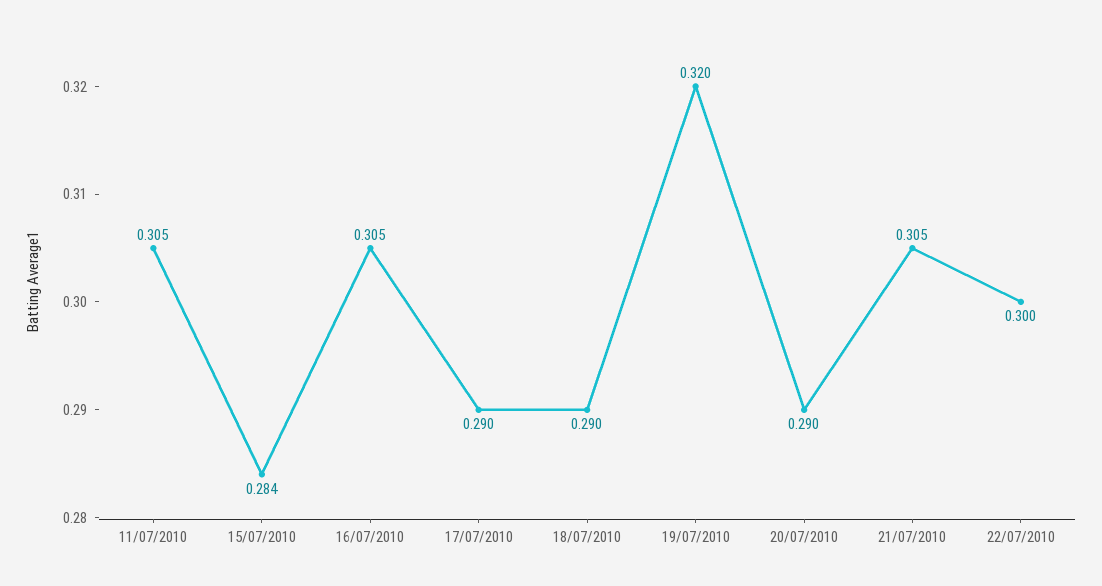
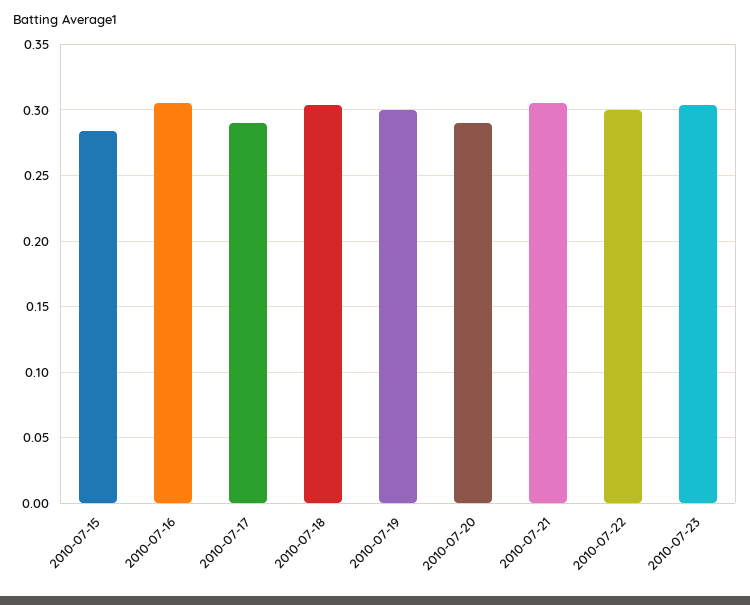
11/07/2010: 0.305 -> none
18/07/2010: 0.29 -> 0.305
19/07/2010: 0.32 -> 0.3
2010-07-23: none -> 0.305

